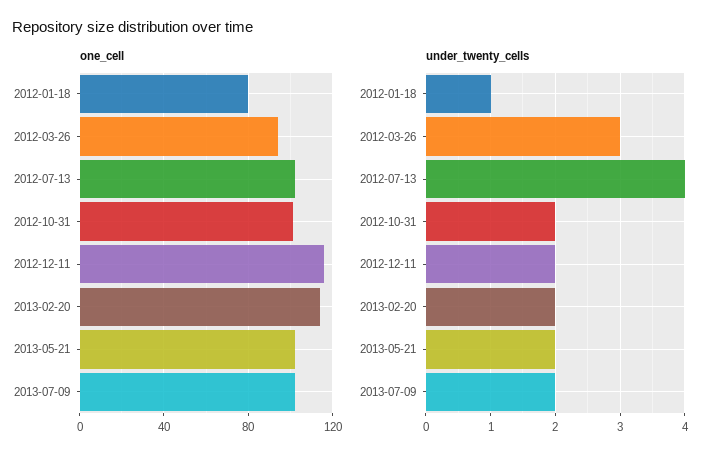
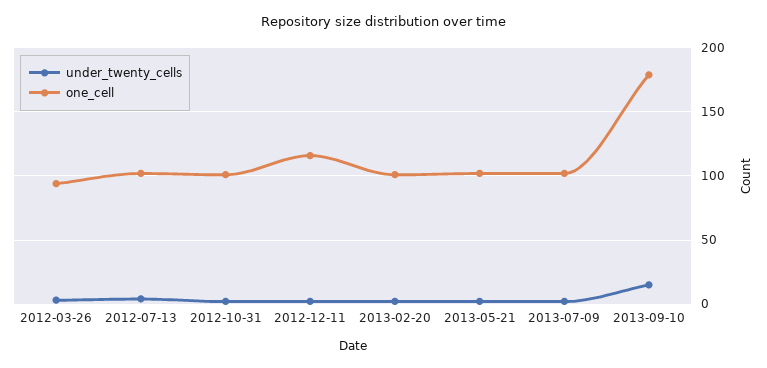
one_cell, 2012-01-18: 80 -> none
one_cell, 2013-02-20: 115 -> 100
under_twenty_cells, 2012-01-18: 1 -> none
under_twenty_cells, 2013-09-10: none -> 15
one_cell, 2013-09-10: none -> 180

